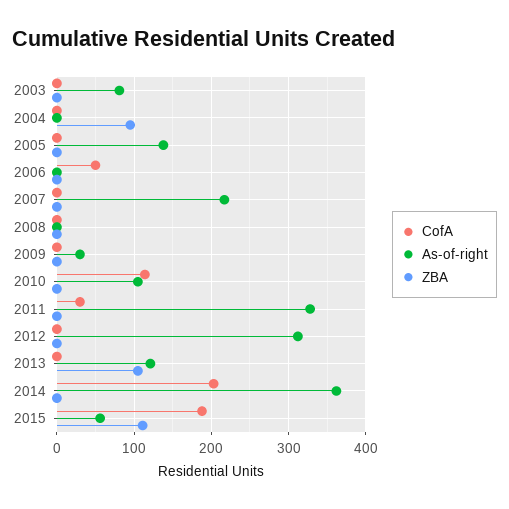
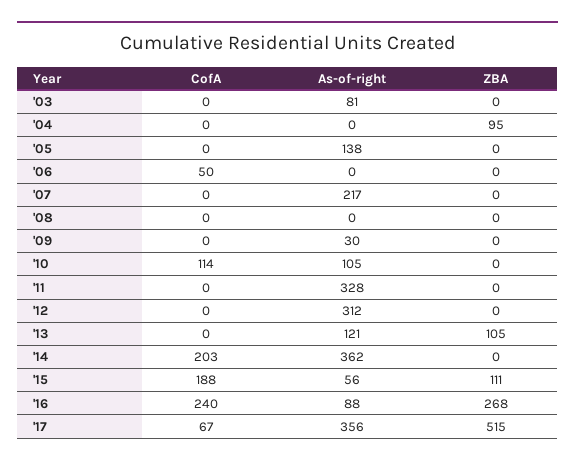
CofA, 2011: 30 -> 0
CofA, '16: none -> 240
As-of-right, '16: none -> 88
ZBA, '16: none -> 268
CofA, '17: none -> 67
As-of-right, '17: none -> 356
ZBA, '17: none -> 515

